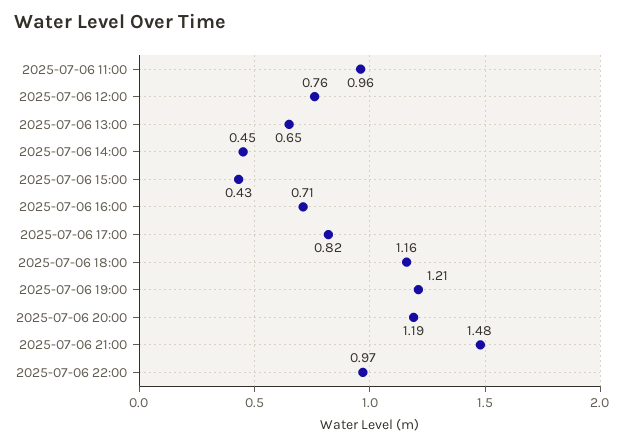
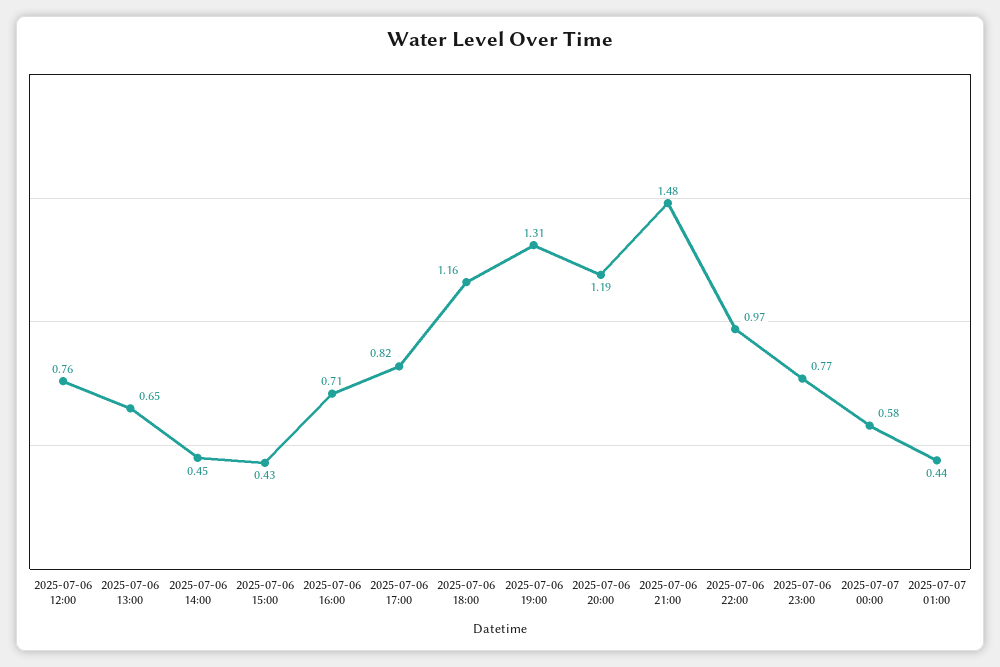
2025-07-06 11:00: 0.96 -> none
2025-07-06 19:00: 1.21 -> 1.31
2025-07-06 23:00: none -> 0.77
2025-07-07 00:00: none -> 0.58
2025-07-07 01:00: none -> 0.44

